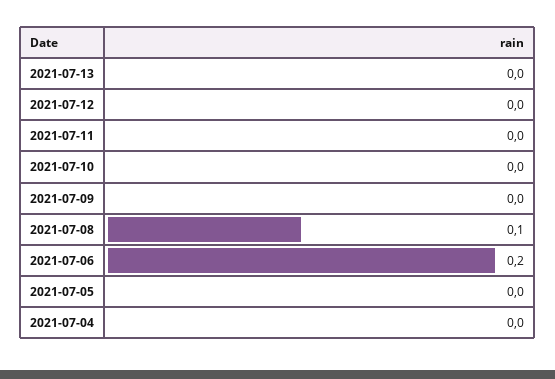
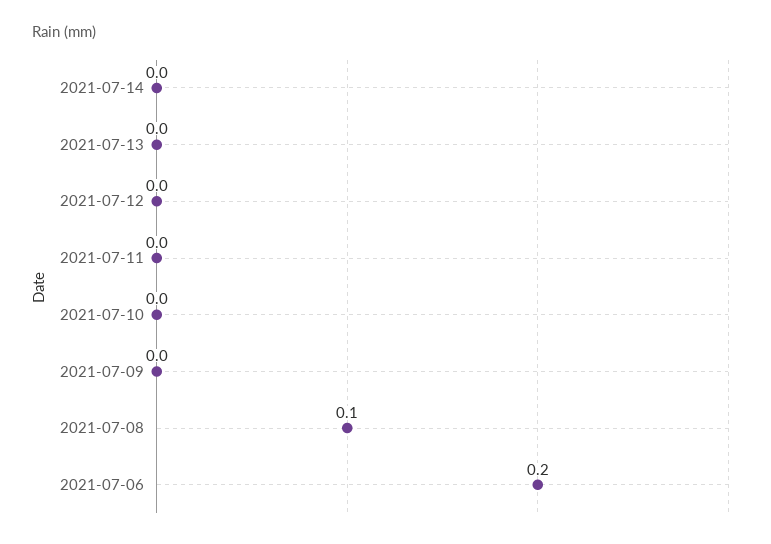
2021-07-05: 0 -> none
2021-07-04: 0 -> none
2021-07-14: none -> 0

